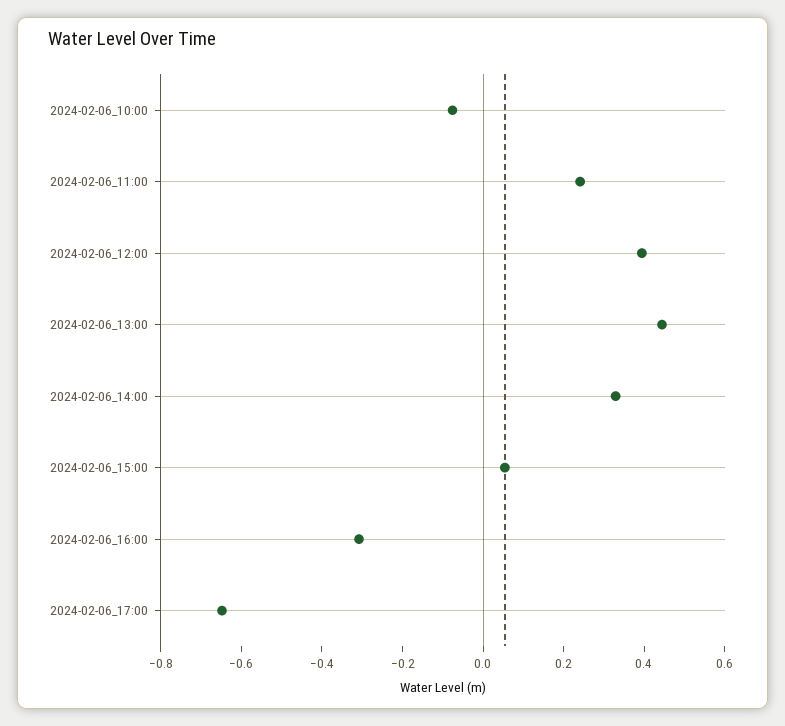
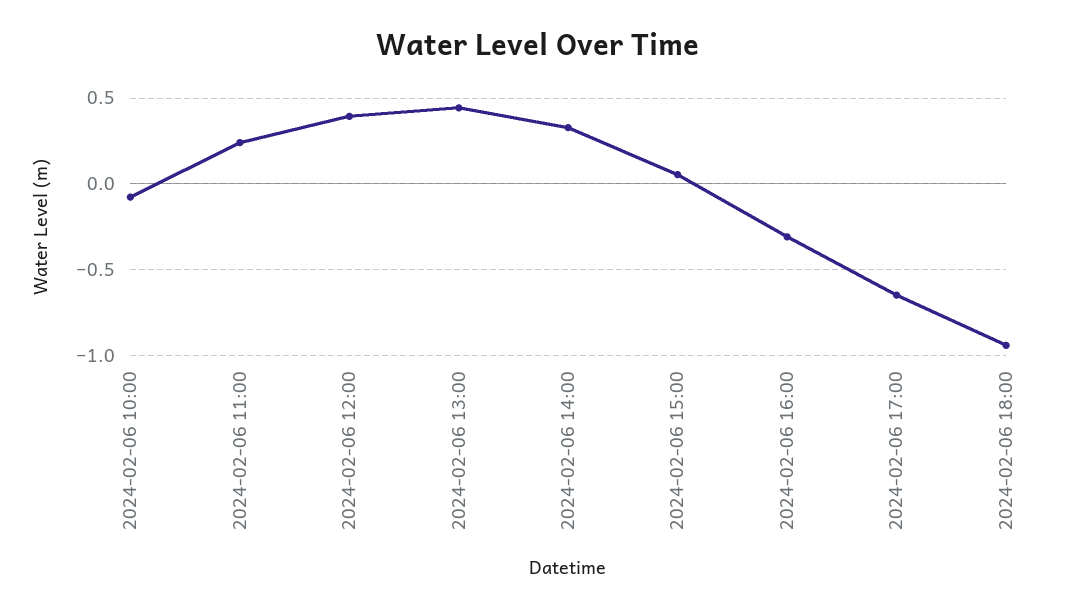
2024-02-06 18:00: none -> -0.95

